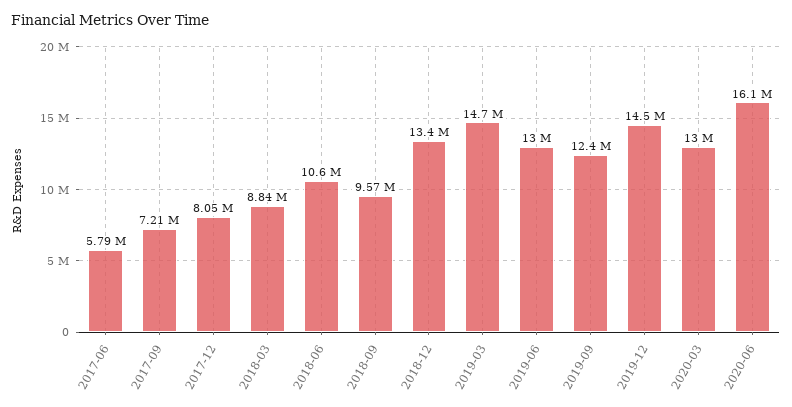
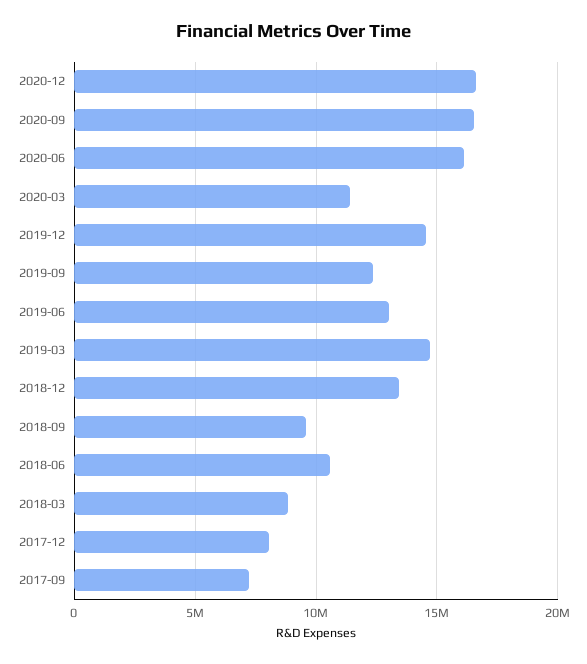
2017-06: 5790000 -> none
2020-03: 13000000 -> 11500000
2020-12: none -> 16500000
2020-09: none -> 16500000

